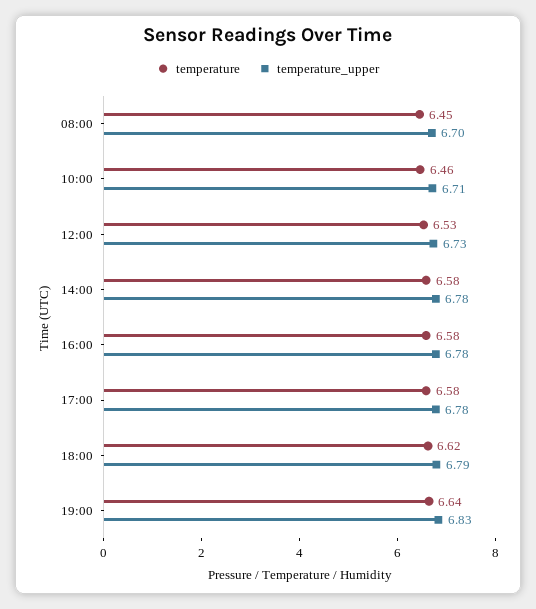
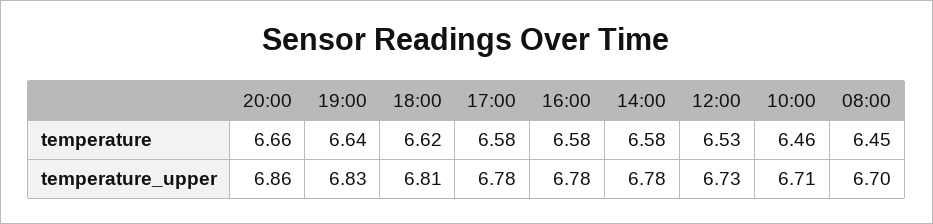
temperature_upper, 18:00: 6.79 -> 6.81
temperature, 20:00: none -> 6.66
temperature_upper, 20:00: none -> 6.86

